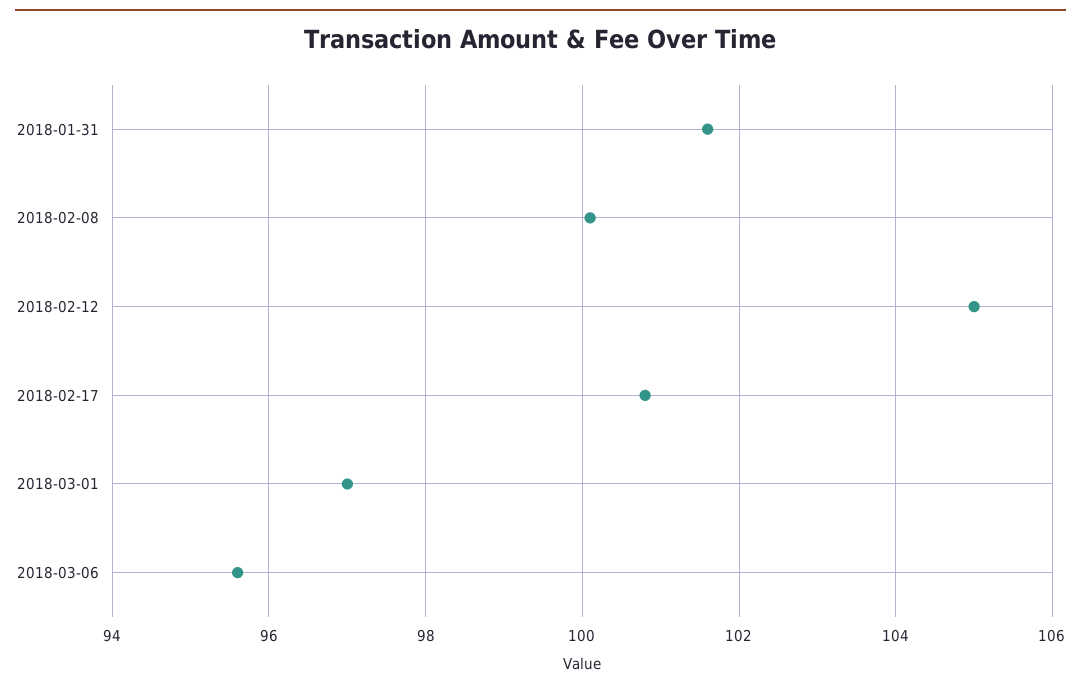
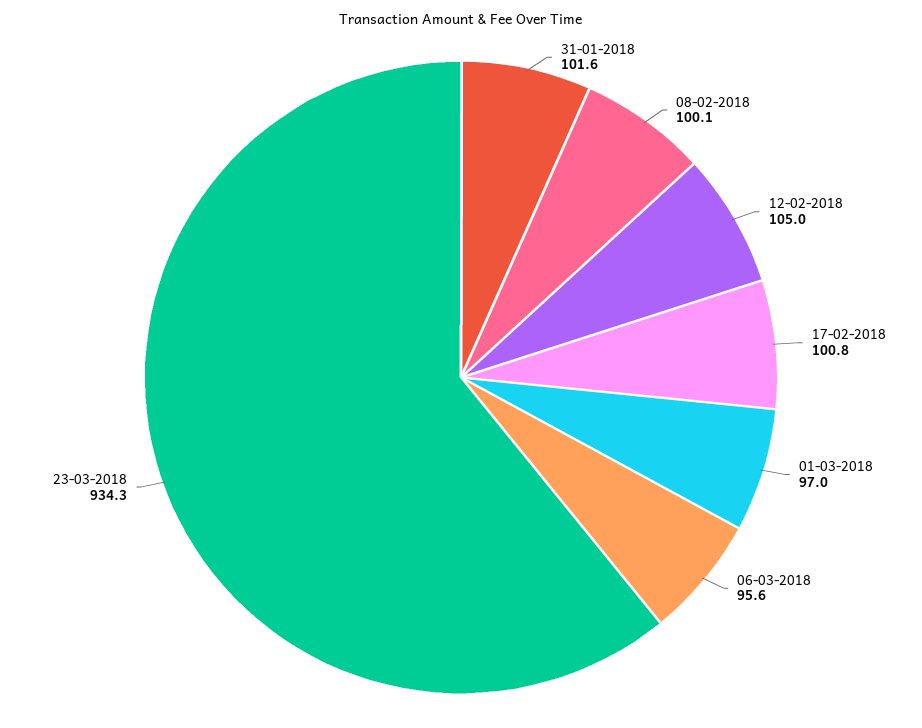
23-03-2018: none -> 934.3

